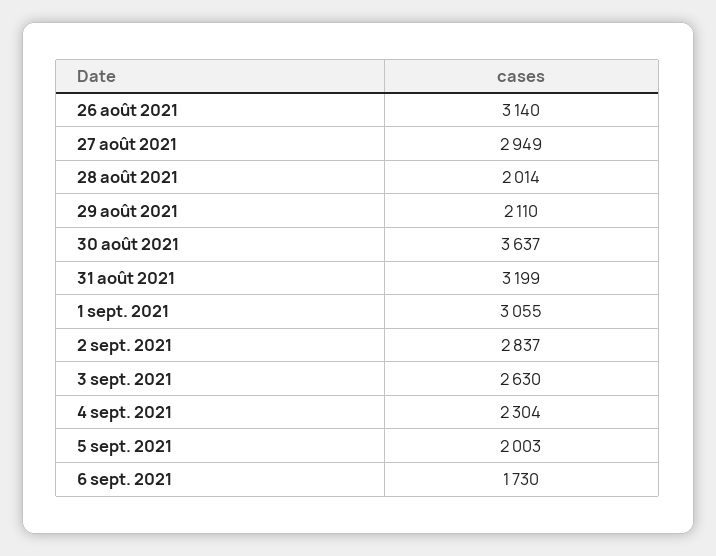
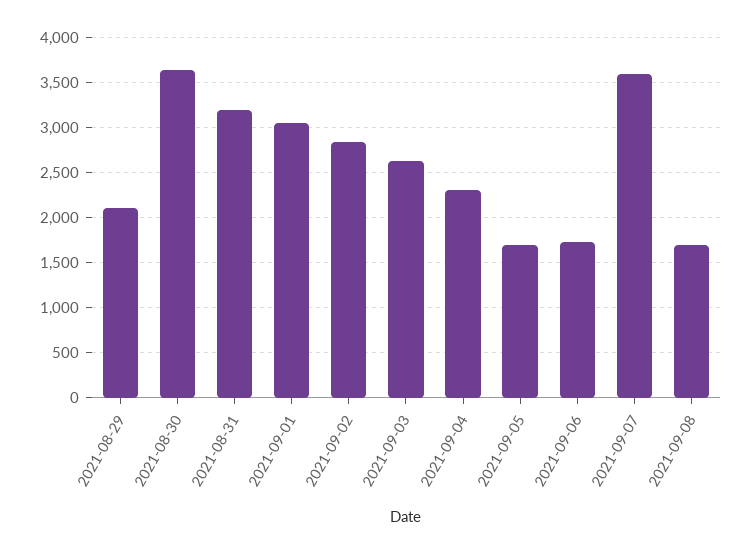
26 août 2021: 3140 -> none
27 août 2021: 2949 -> none
28 août 2021: 2014 -> none
5 sept. 2021: 2003 -> 1700
2021-09-07: none -> 3600
2021-09-08: none -> 1700

